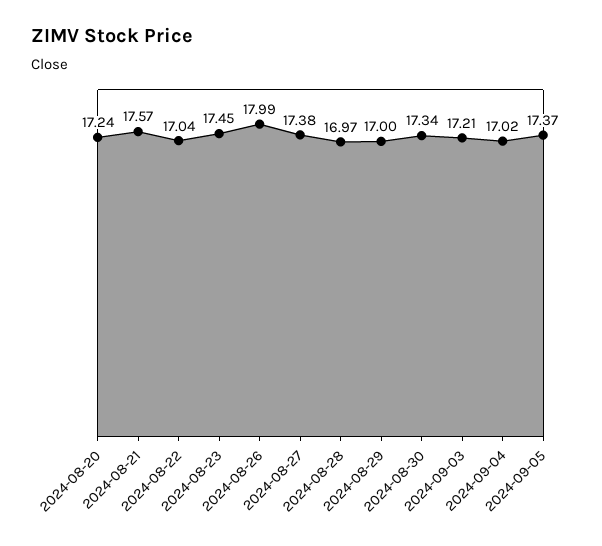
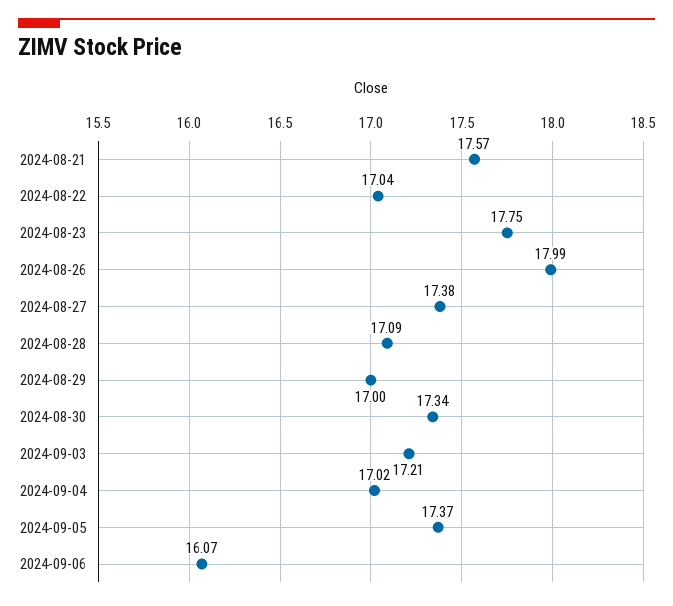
2024-08-20: 17.24 -> none
2024-08-23: 17.45 -> 17.75
2024-08-28: 16.97 -> 17.09
2024-09-06: none -> 16.07

